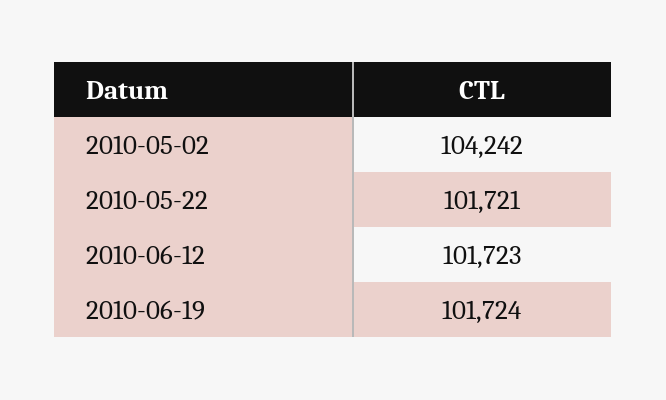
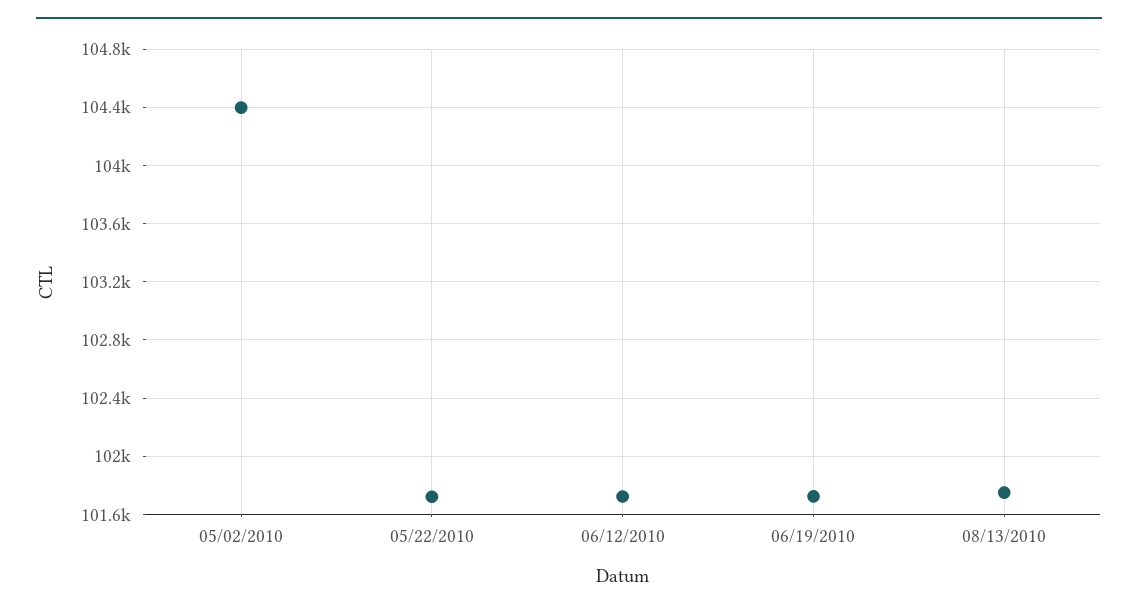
2010-05-02: 104242 -> 104400
08/13/2010: none -> 101750

